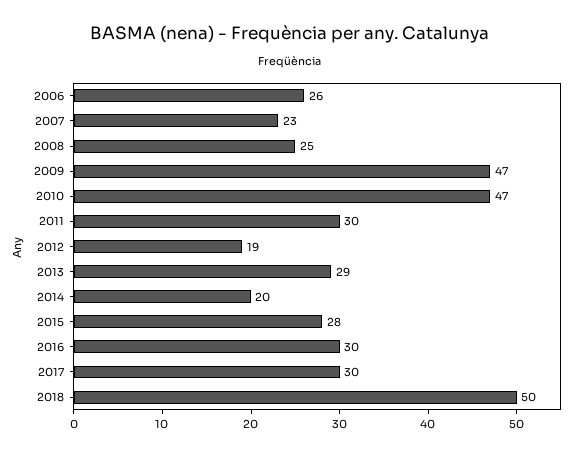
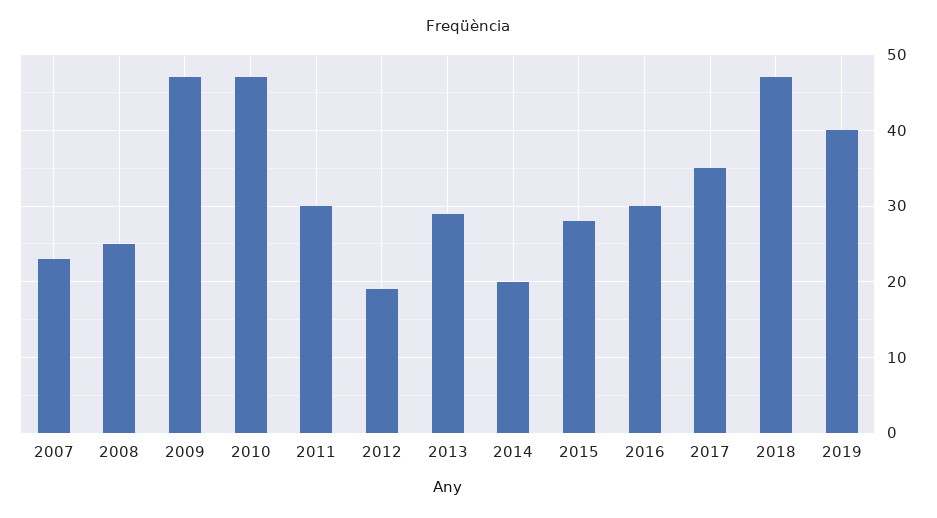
2006: 26 -> none
2017: 30 -> 35
2018: 50 -> 47
2019: none -> 40

